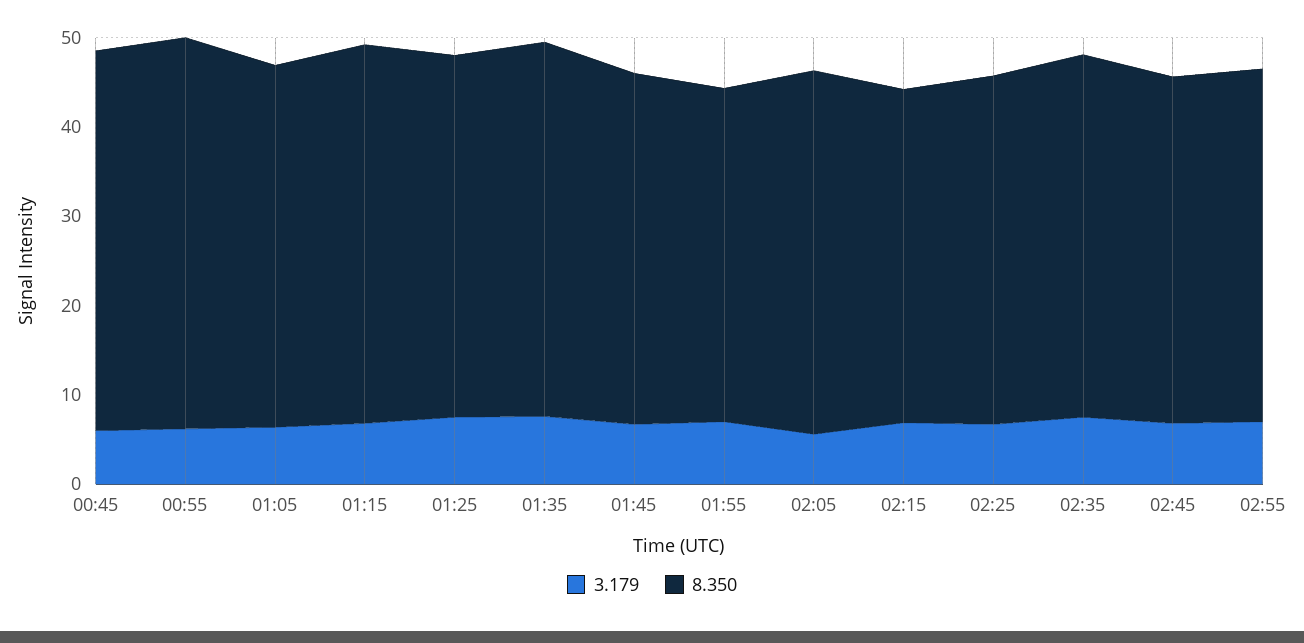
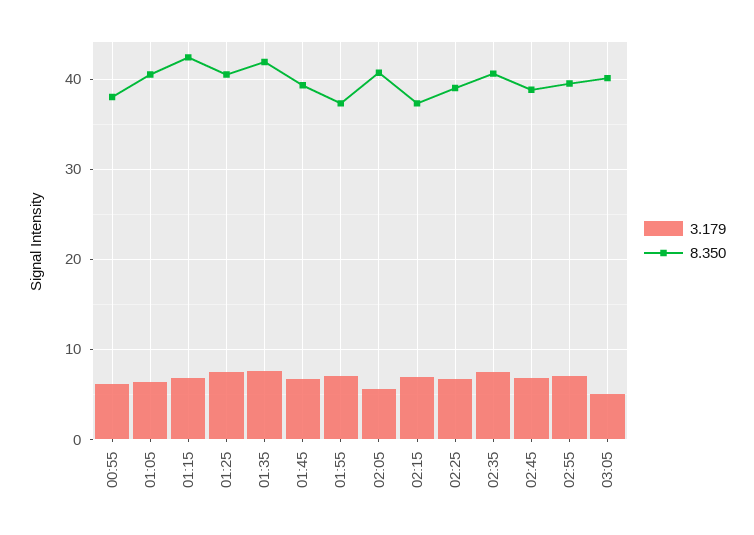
3.179, 00:45: 6 -> none
8.350, 00:45: 42 -> none
8.350, 00:55: 44 -> 38
3.179, 03:05: none -> 5
8.350, 03:05: none -> 40

